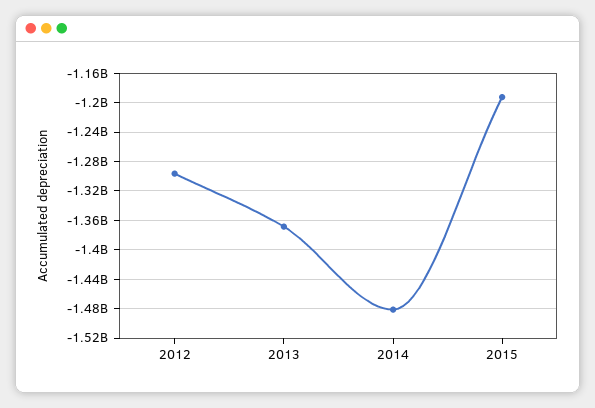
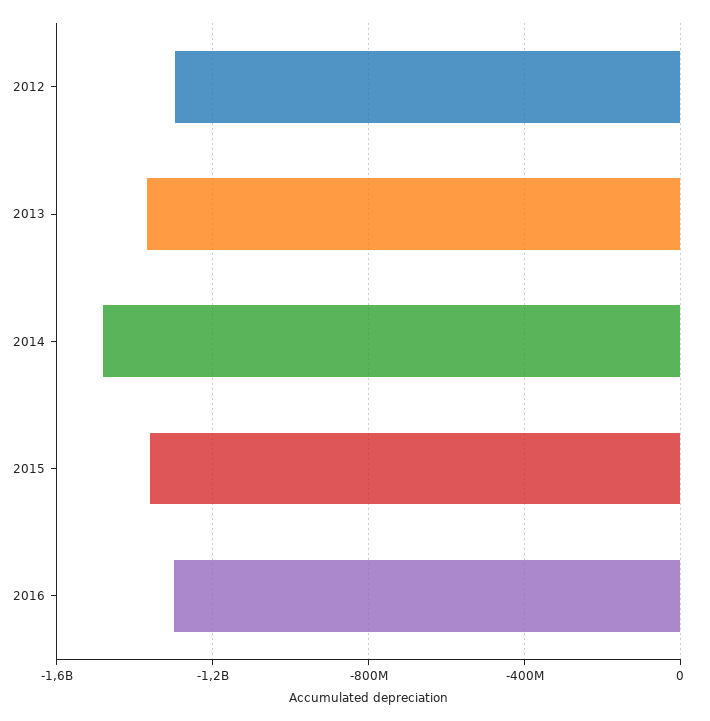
2015: -1190000000 -> -1350000000
2016: none -> -1300000000

